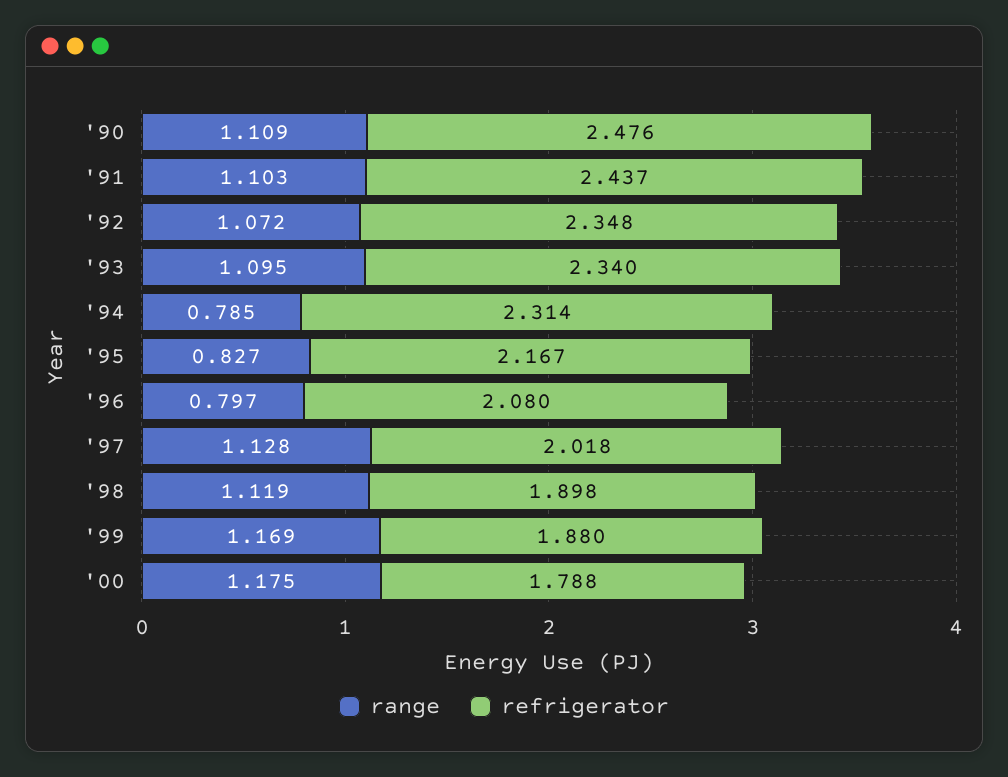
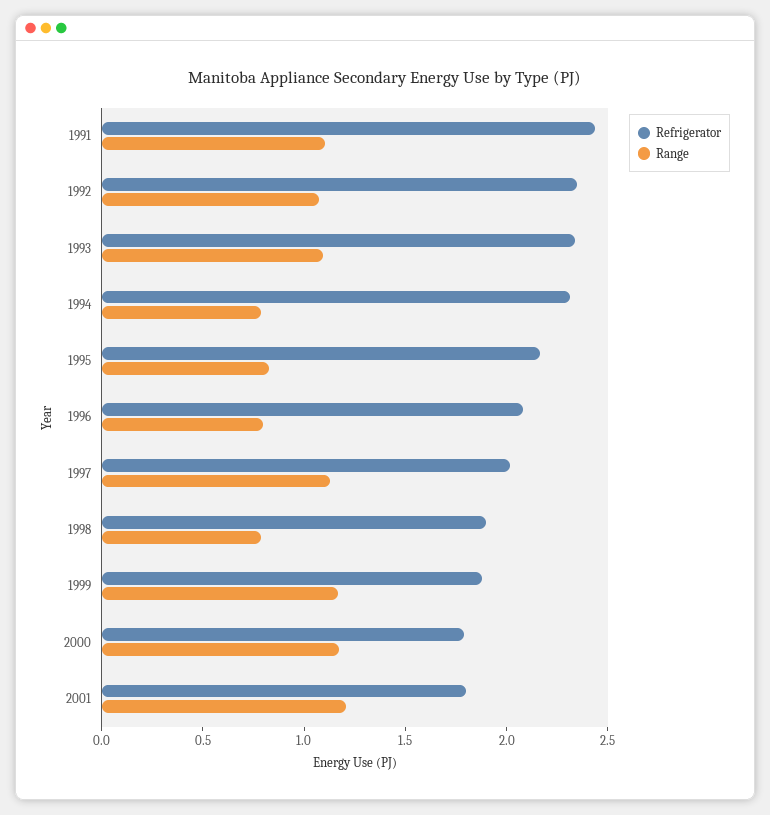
range, '90: 1.109 -> none
refrigerator, '90: 2.476 -> none
range, '98: 1.119 -> 0.8
refrigerator, 2001: none -> 1.8
range, 2001: none -> 1.2

